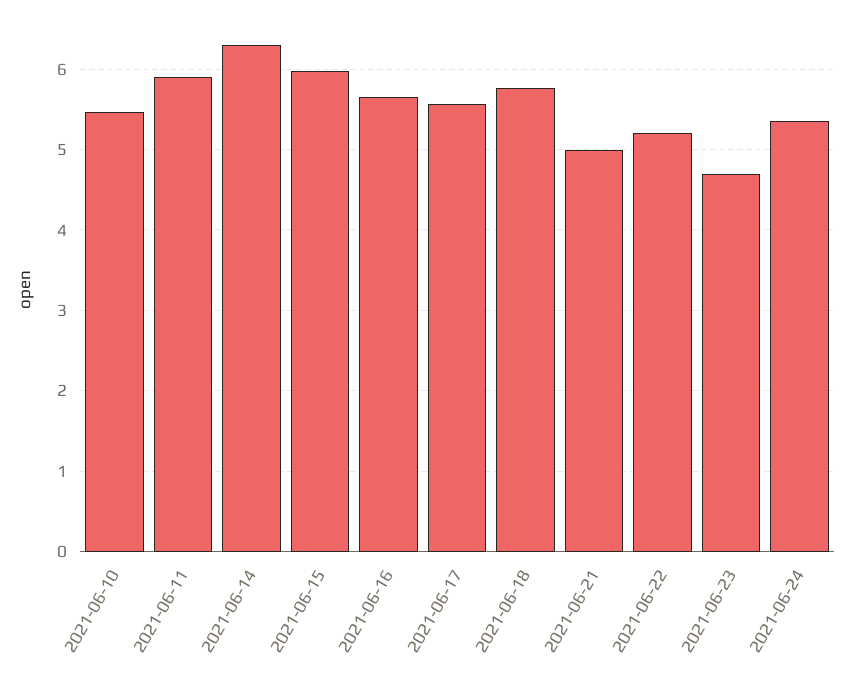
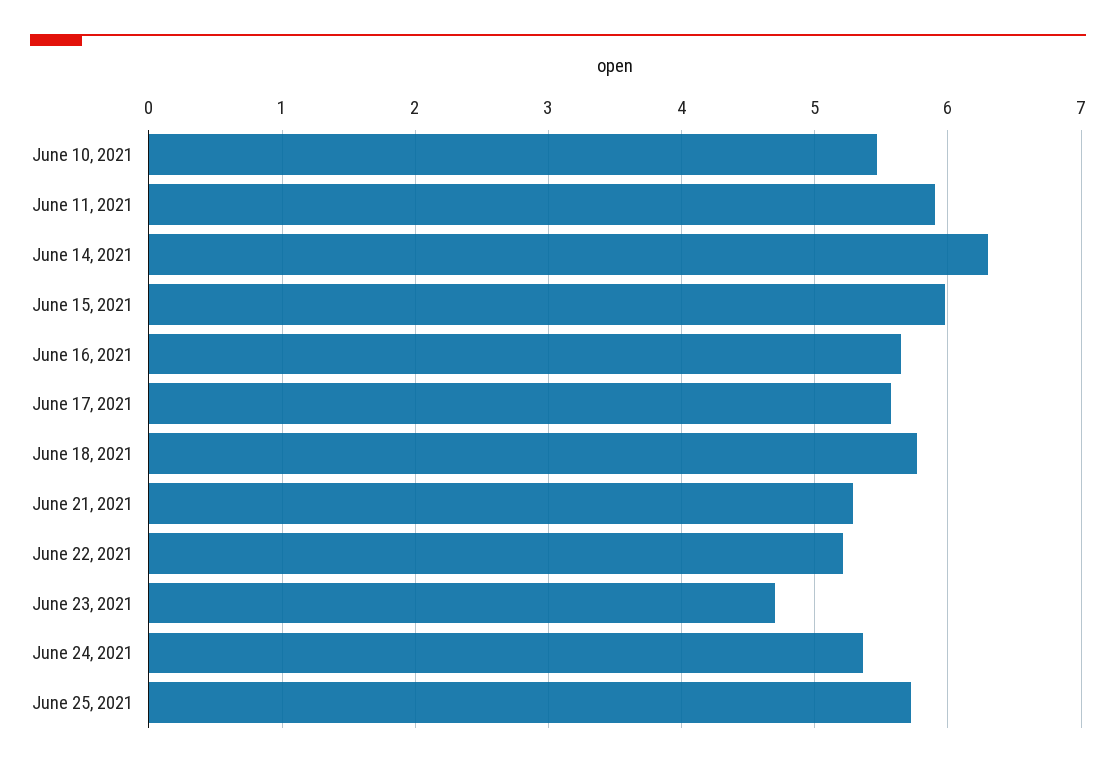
2021-06-21: 5 -> 5.3
June 25, 2021: none -> 5.7

